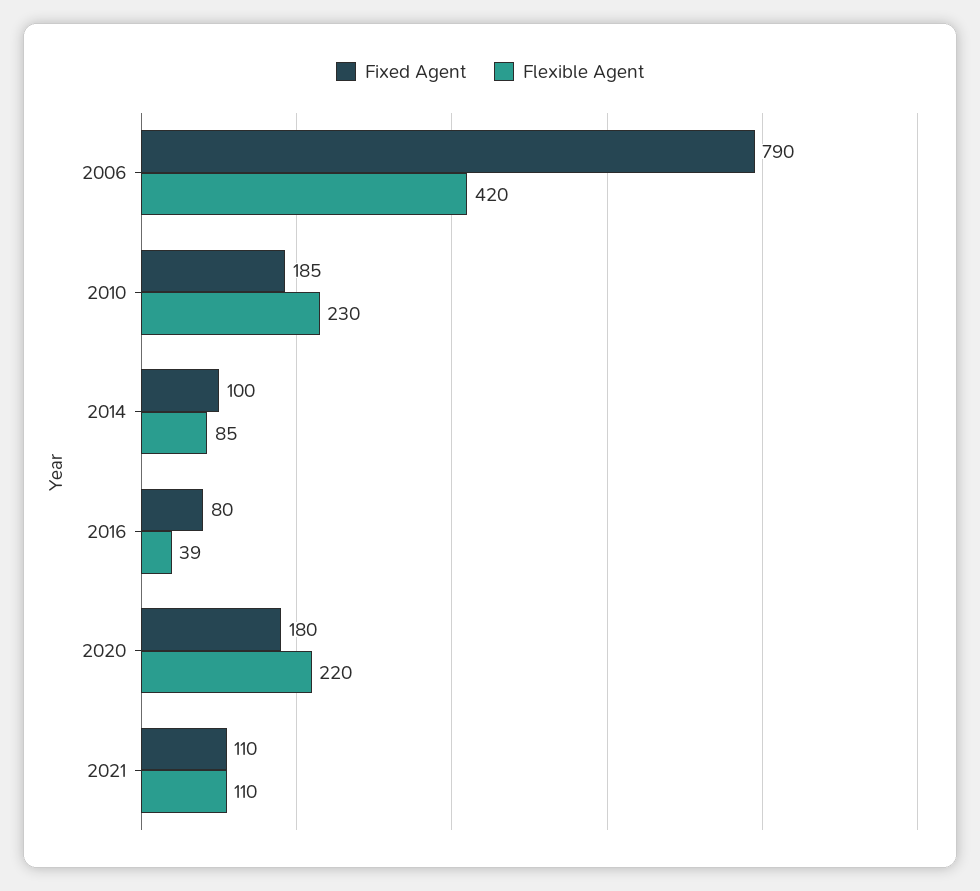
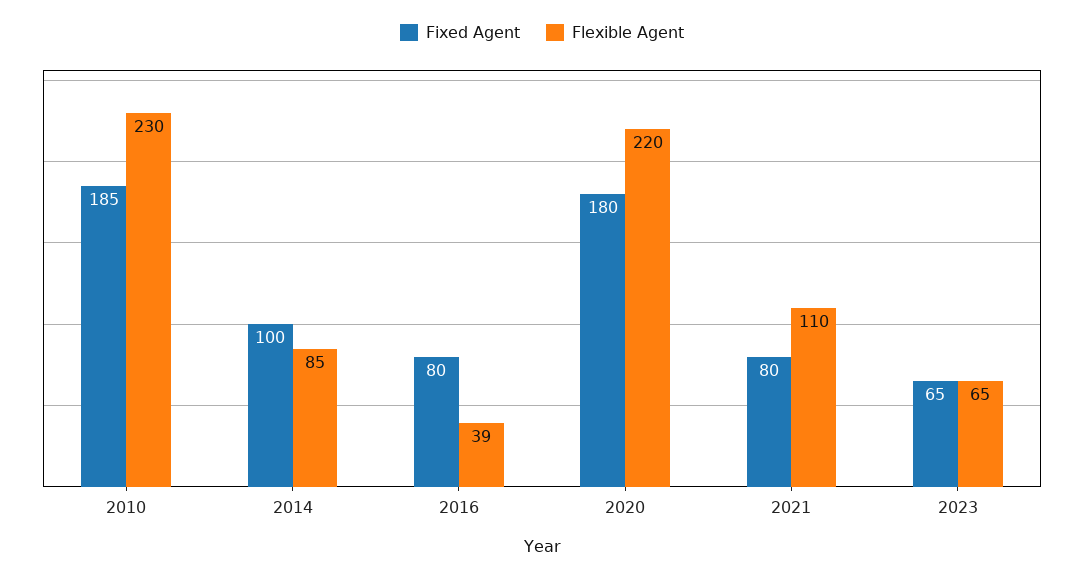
Fixed Agent, 2006: 790 -> none
Flexible Agent, 2006: 420 -> none
Fixed Agent, 2021: 110 -> 80
Fixed Agent, 2023: none -> 65
Flexible Agent, 2023: none -> 65

